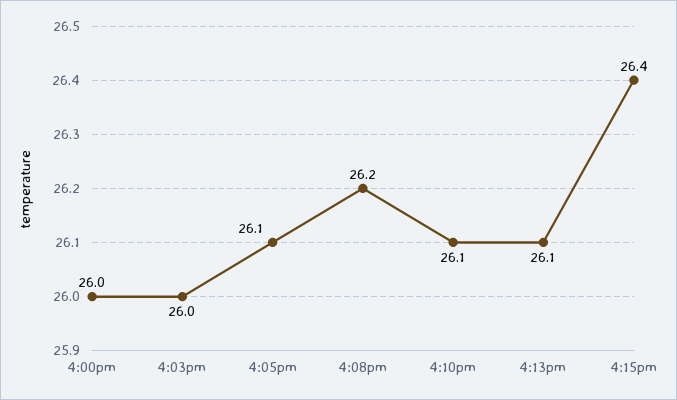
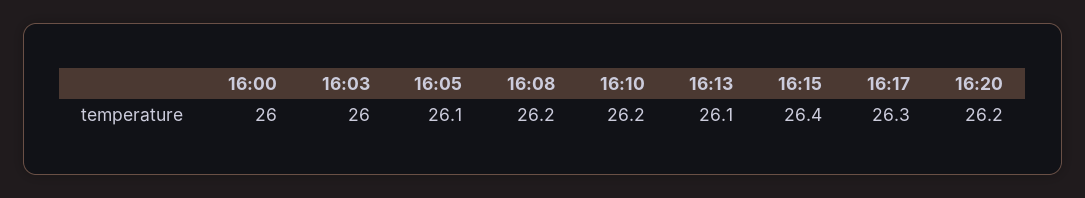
4:10pm: 26.1 -> 26.2
16:17: none -> 26.3
16:20: none -> 26.2

